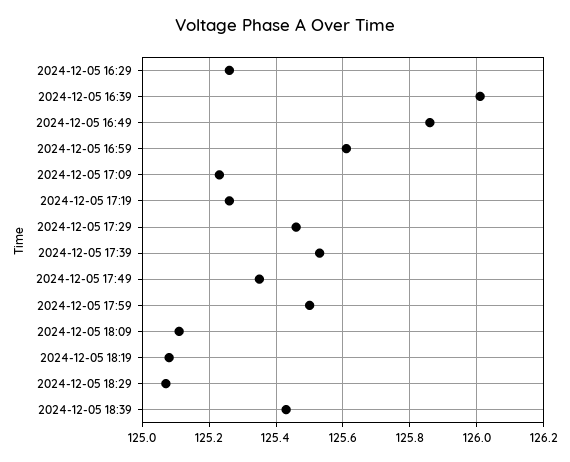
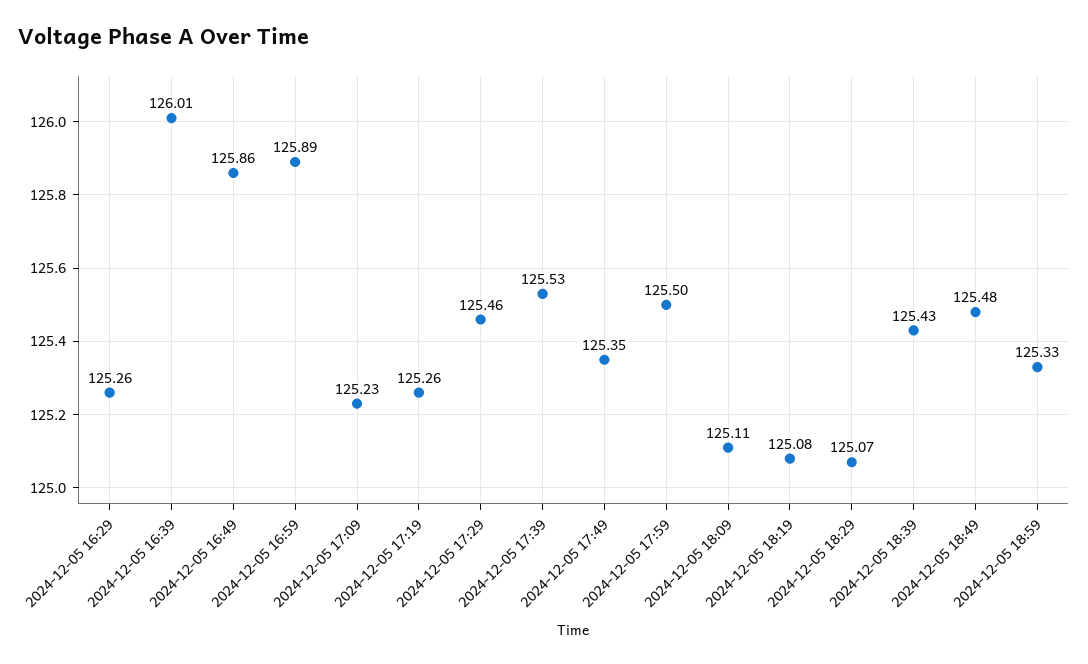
2024-12-05 16:59: 125.6 -> 125.89
2024-12-05 18:49: none -> 125.48
2024-12-05 18:59: none -> 125.33

